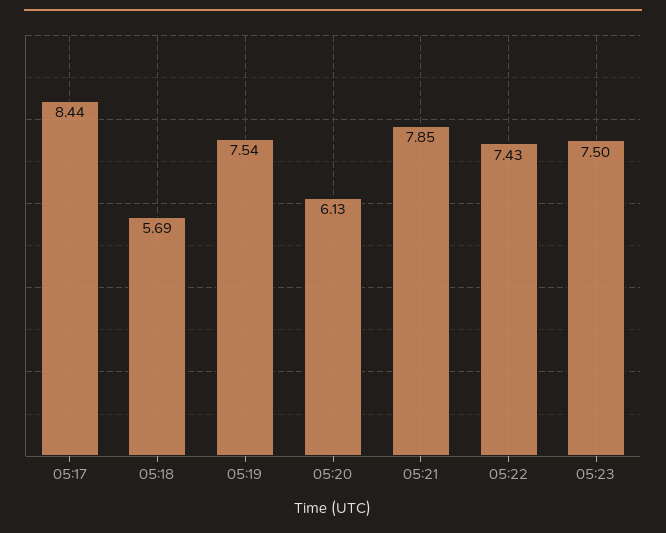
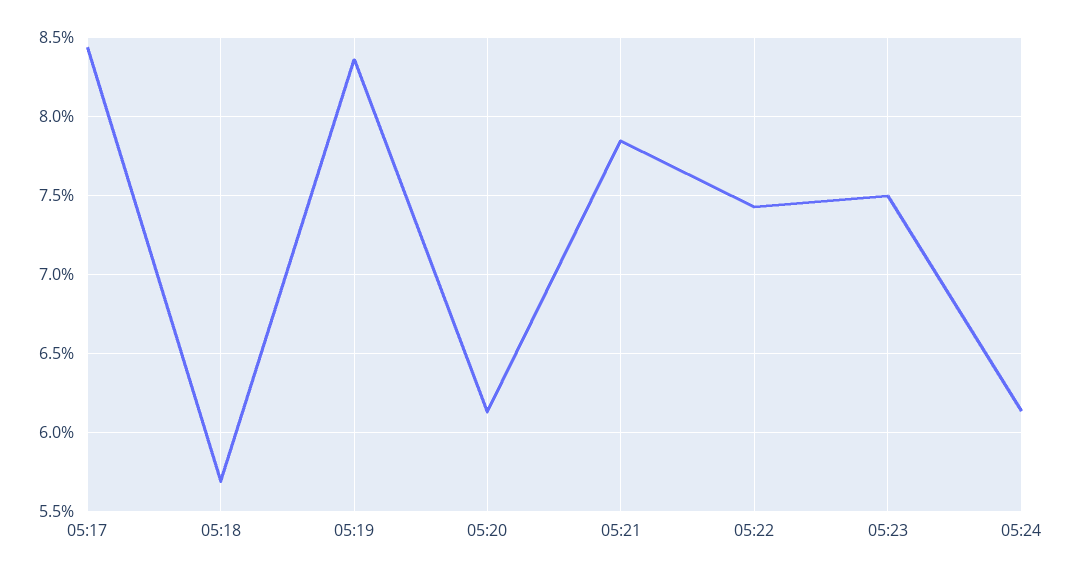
05:19: 7.54 -> 8.35
05:24: none -> 6.15

